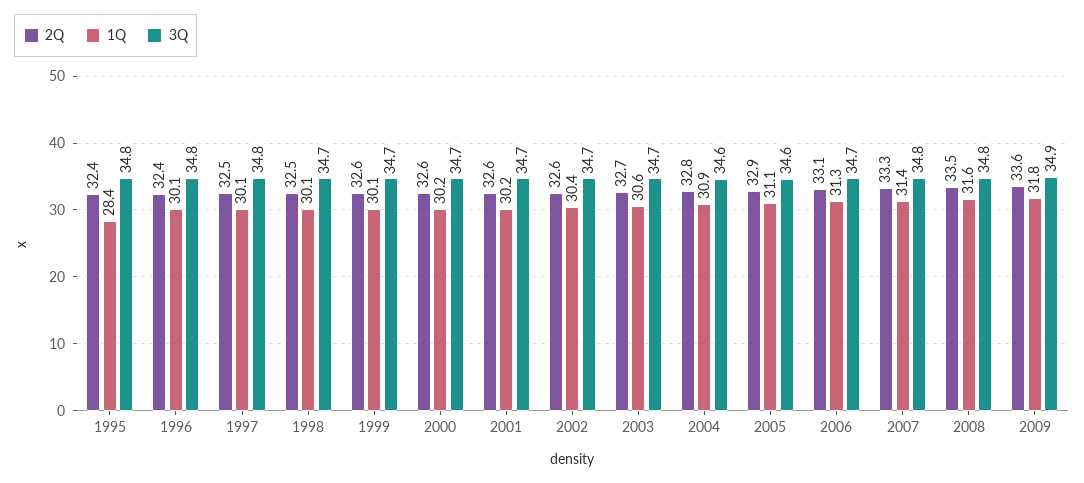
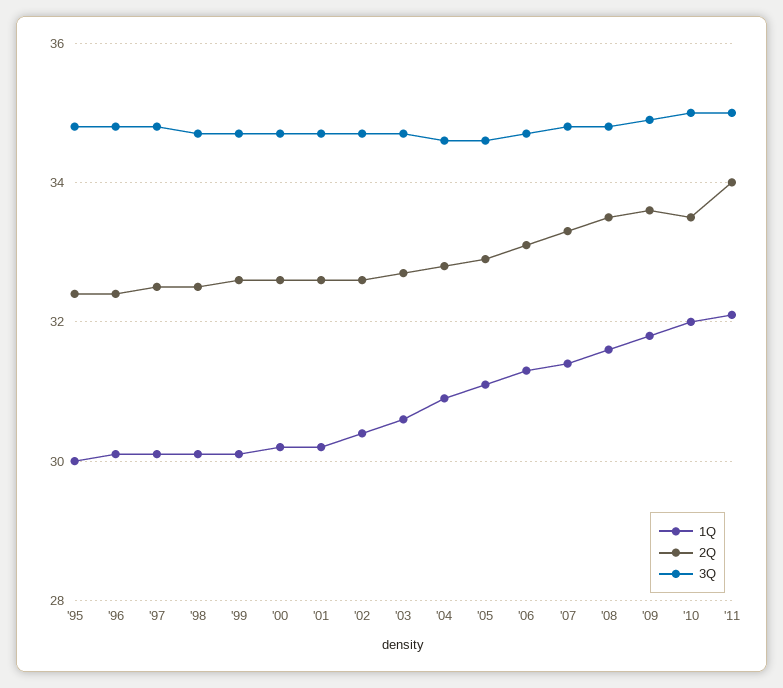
1Q, 1995: 28.4 -> 30
1Q, '10: none -> 32
2Q, '10: none -> 33.5
3Q, '10: none -> 35
1Q, '11: none -> 32
2Q, '11: none -> 34
3Q, '11: none -> 35

